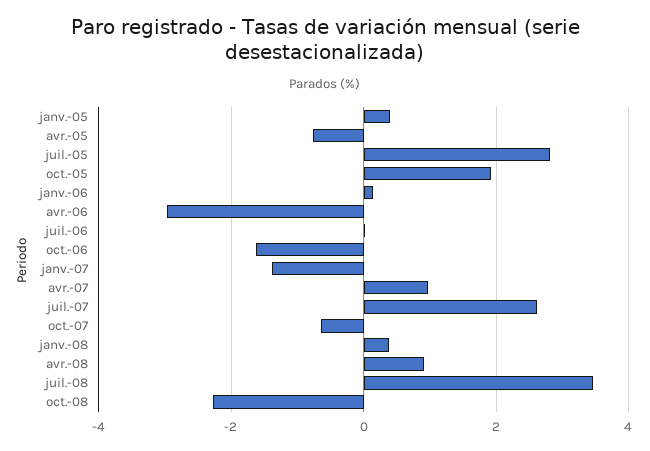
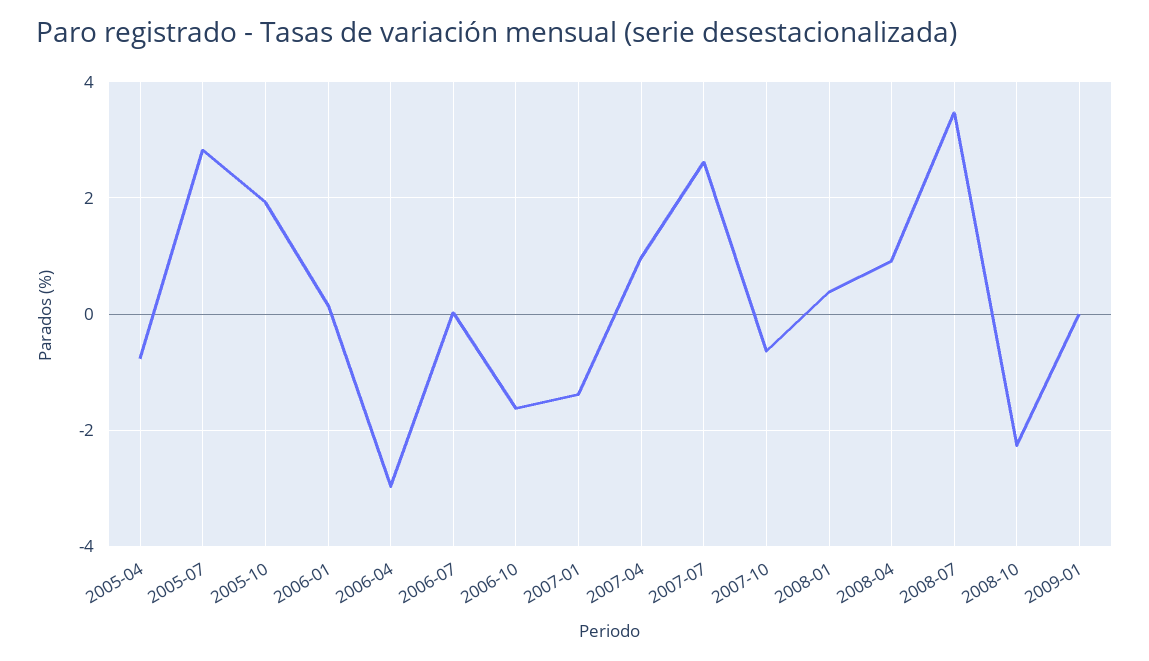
janv.-05: 0.4 -> none
2009-01: none -> 0

